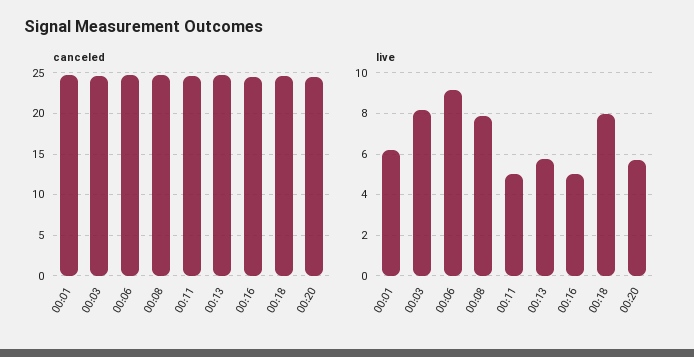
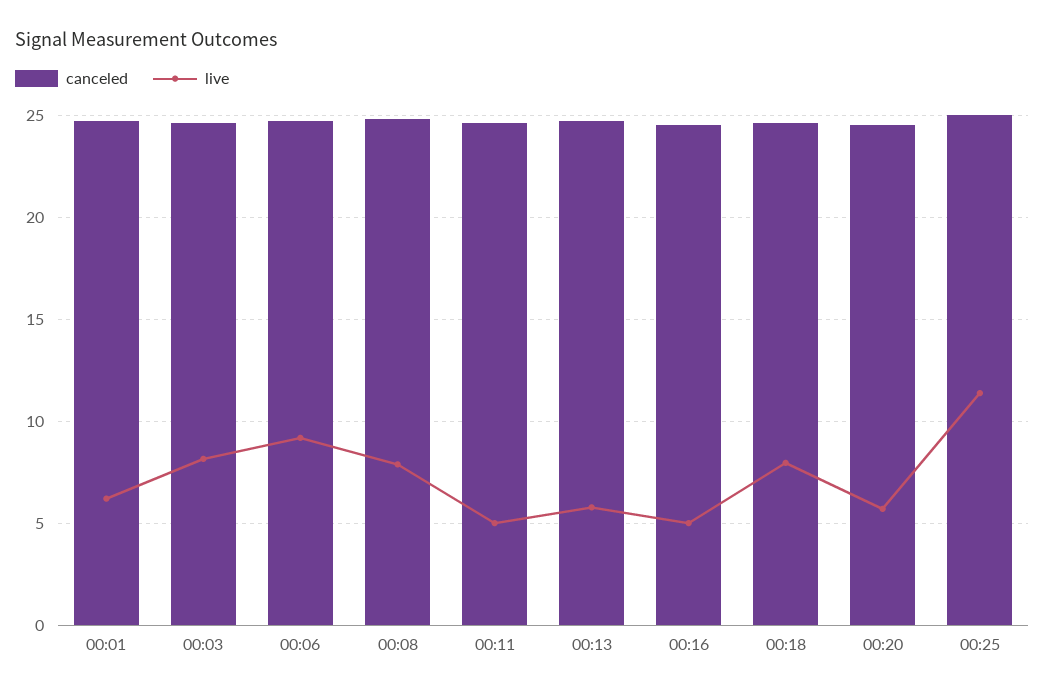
canceled, 00:25: none -> 25
live, 00:25: none -> 11.5

